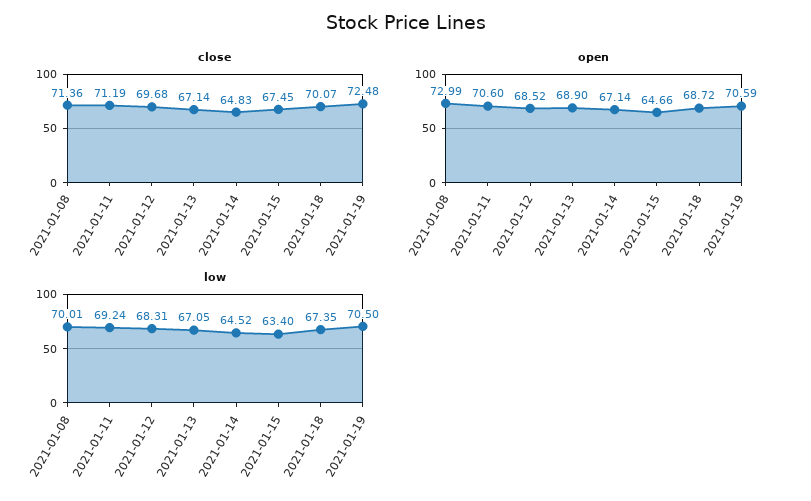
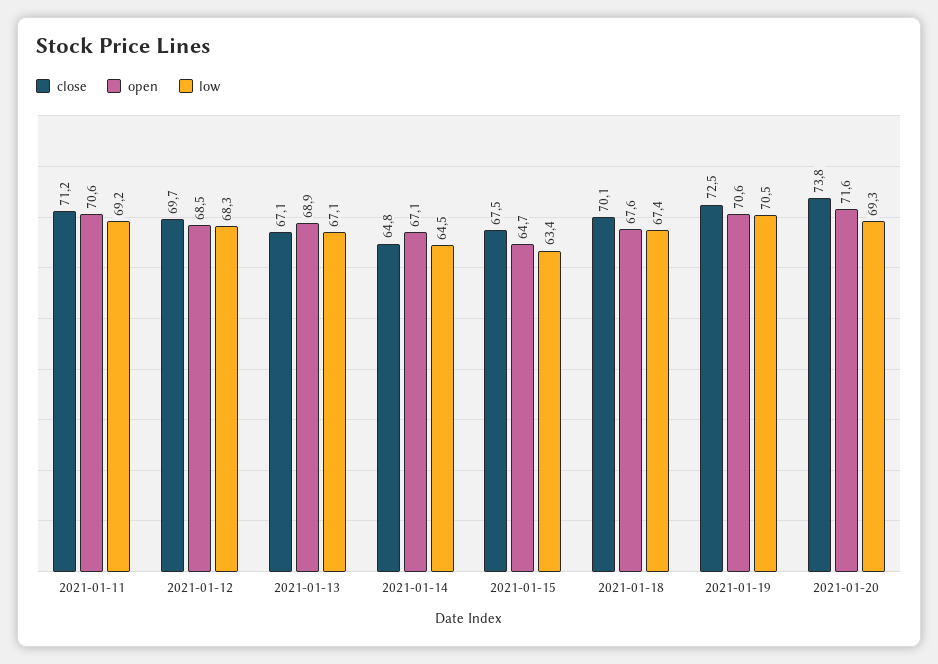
close, 2021-01-08: 71.36 -> none
open, 2021-01-08: 72.99 -> none
open, 2021-01-18: 68.72 -> 67.6
low, 2021-01-08: 70.01 -> none
close, 2021-01-20: none -> 73.8
open, 2021-01-20: none -> 71.6
low, 2021-01-20: none -> 69.3

